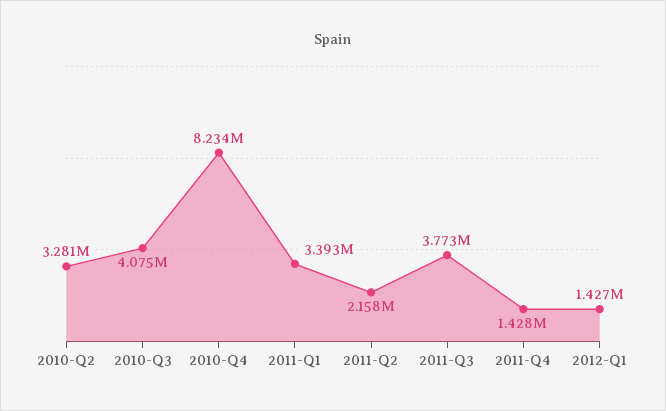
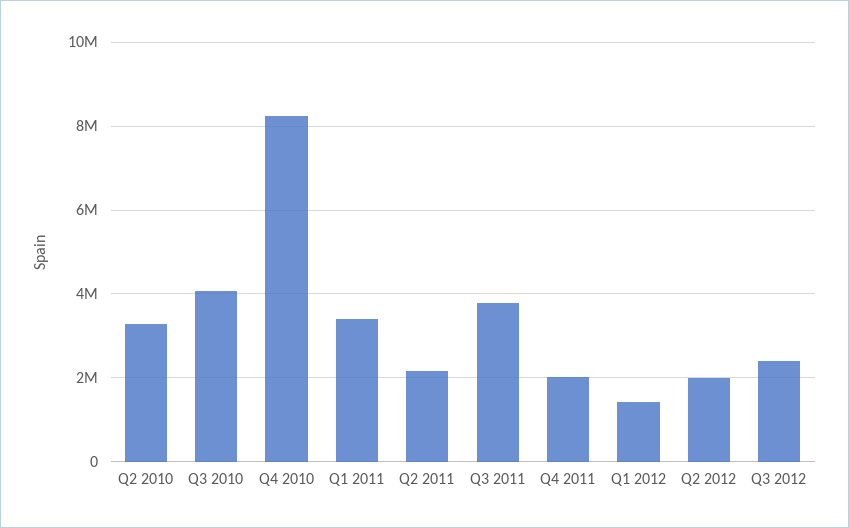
2011-Q4: 1428000 -> 2000000
Q2 2012: none -> 2000000
Q3 2012: none -> 2400000

